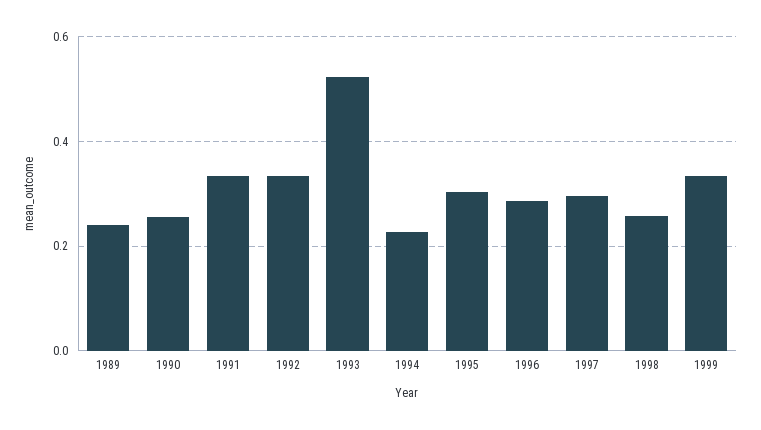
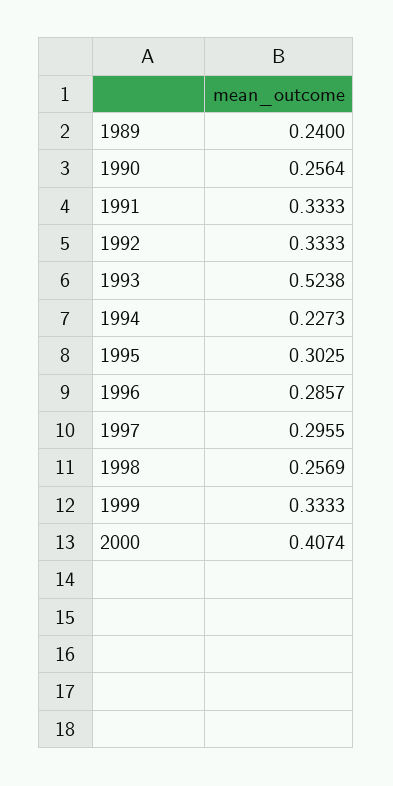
2000: none -> 0.4074

